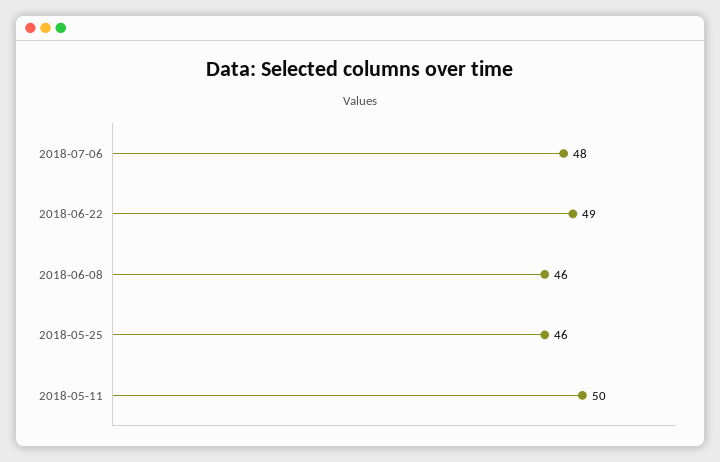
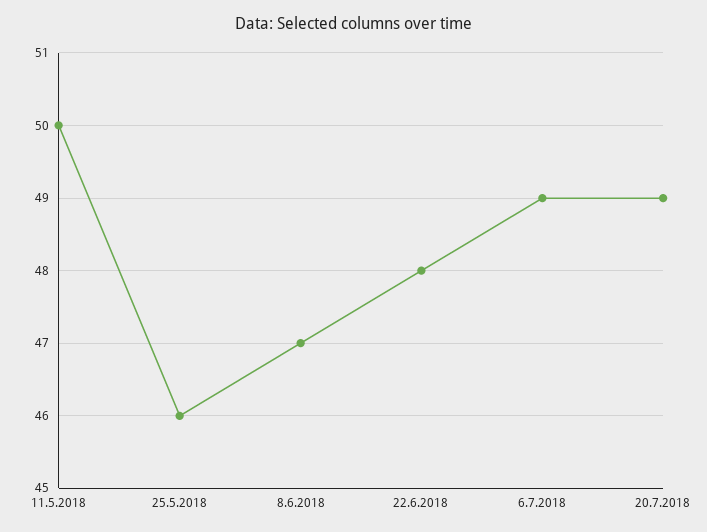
2018-07-06: 48 -> 49
2018-06-22: 49 -> 48
2018-06-08: 46 -> 47
20.7.2018: none -> 49

